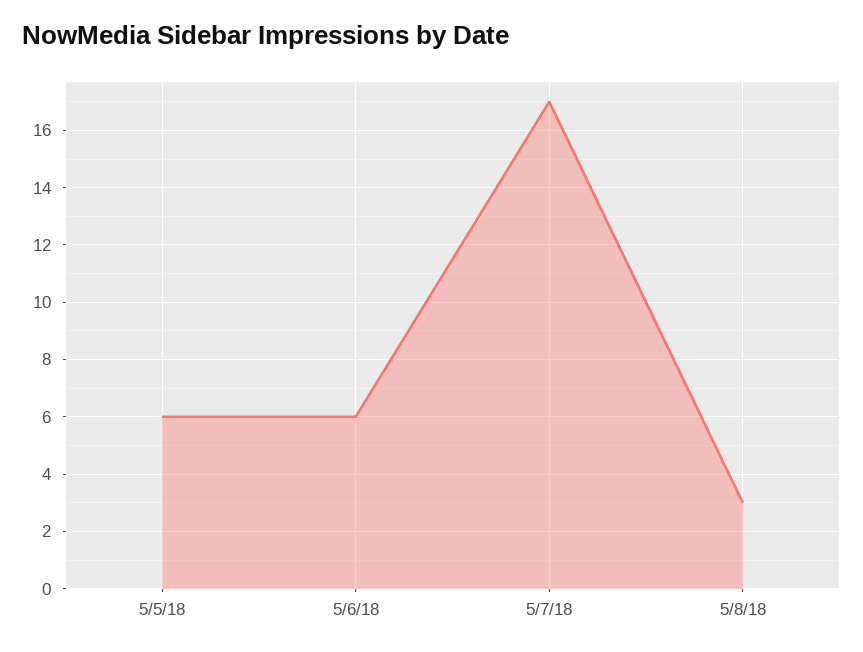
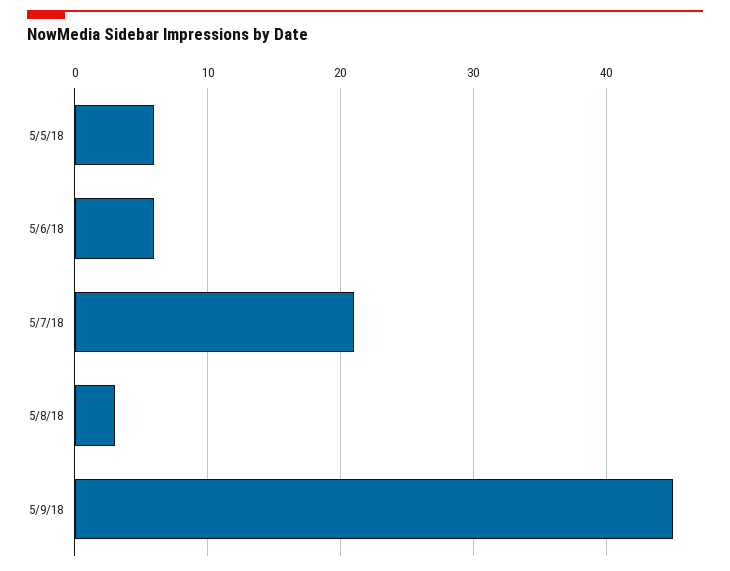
5/7/18: 17 -> 21
5/9/18: none -> 45

